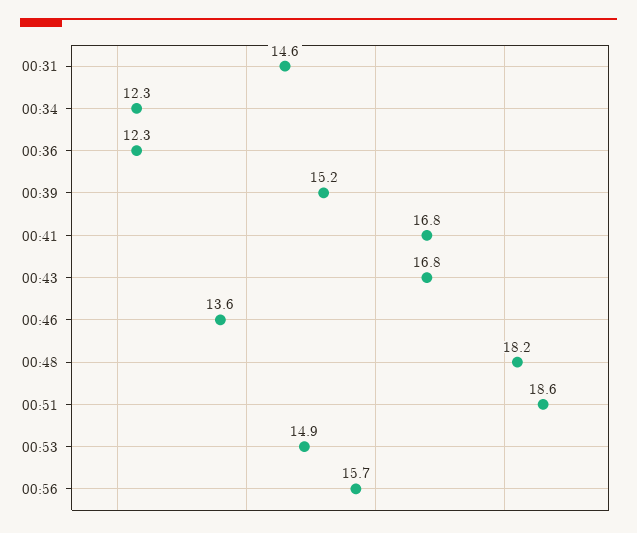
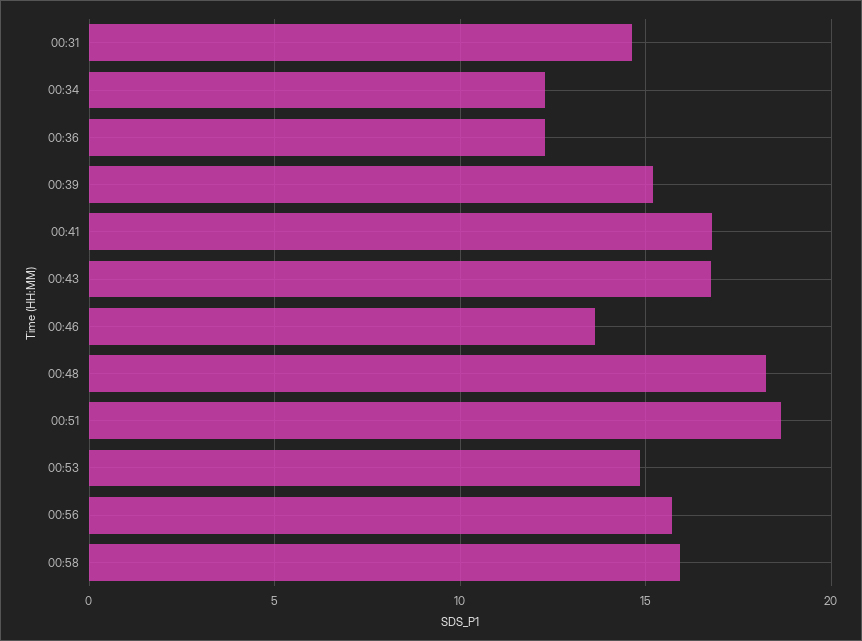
00:58: none -> 16

